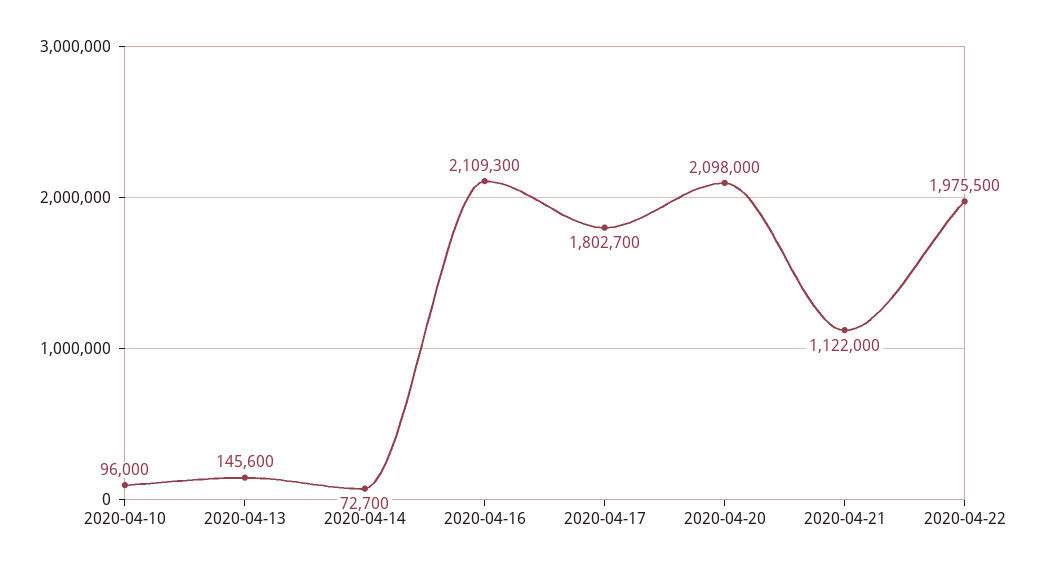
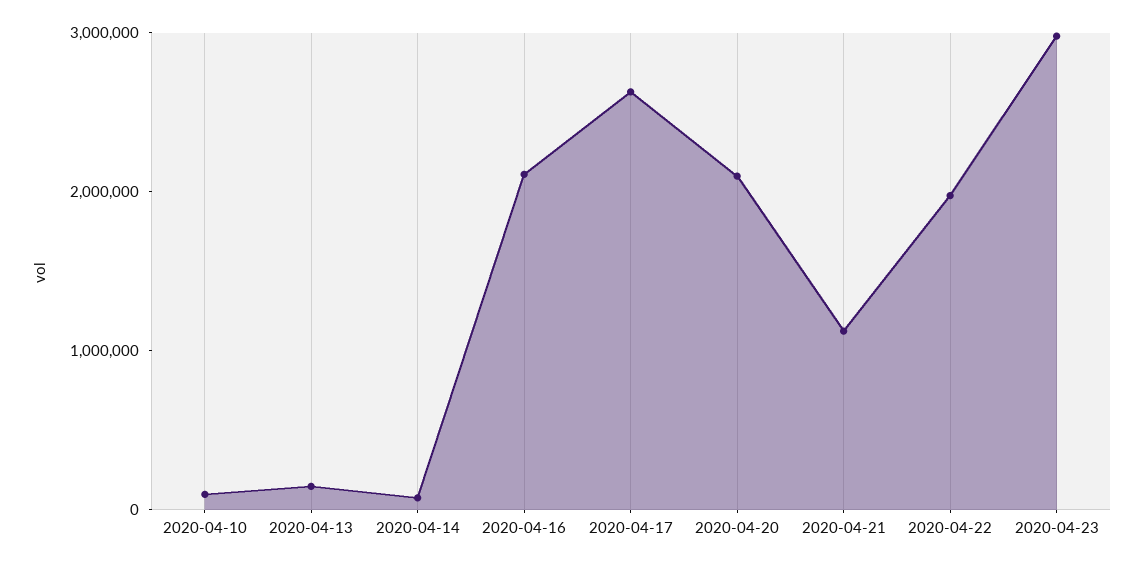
2020-04-17: 1802700 -> 2600000
2020-04-23: none -> 3000000

